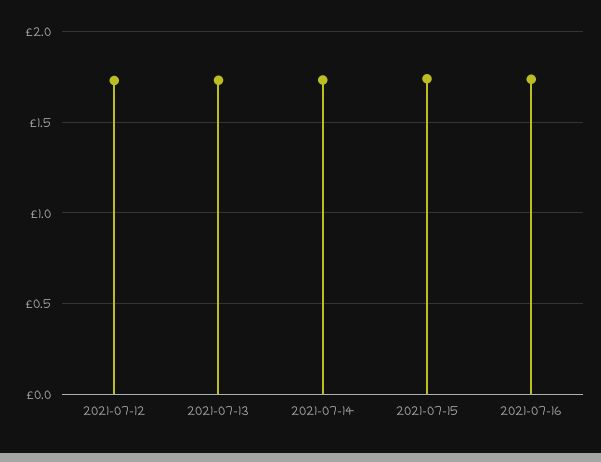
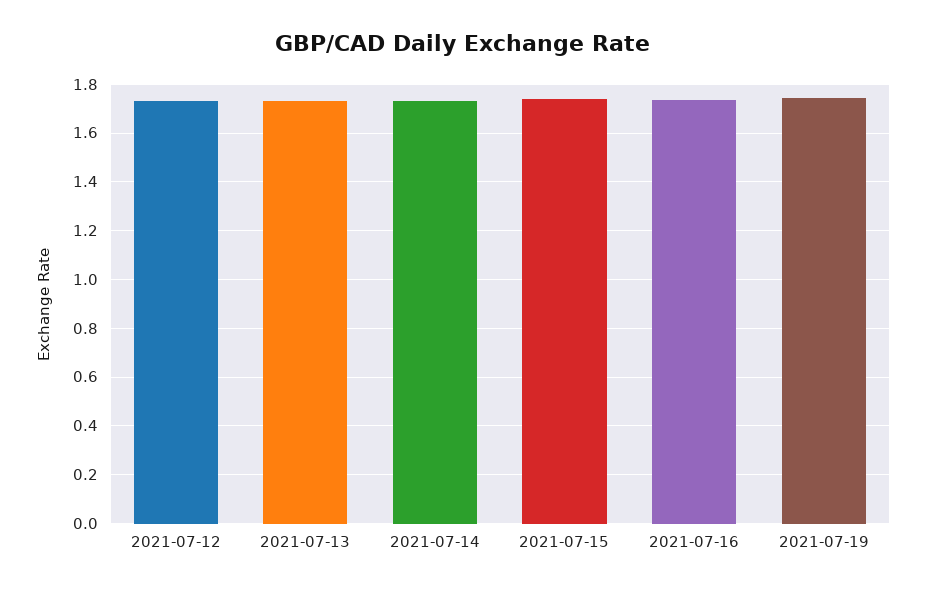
2021-07-19: none -> 1.75

